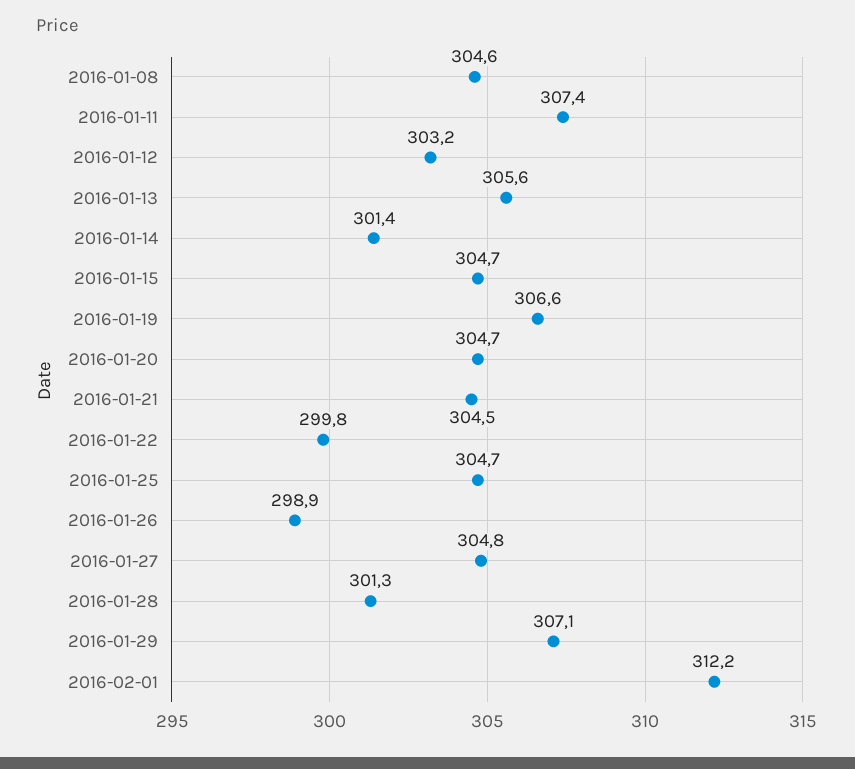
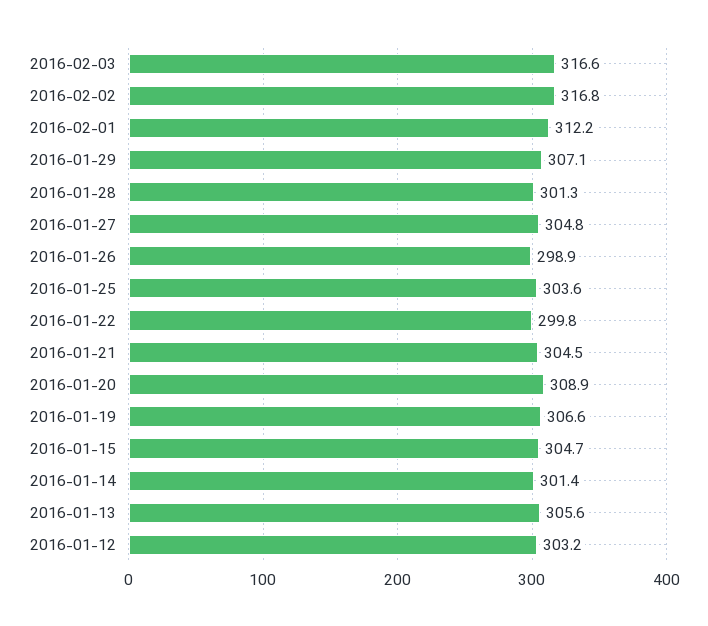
2016-01-08: 304.6 -> none
2016-01-11: 307.4 -> none
2016-01-20: 304.7 -> 308.9
2016-01-25: 304.7 -> 303.6
2016-02-03: none -> 316.6
2016-02-02: none -> 316.8

